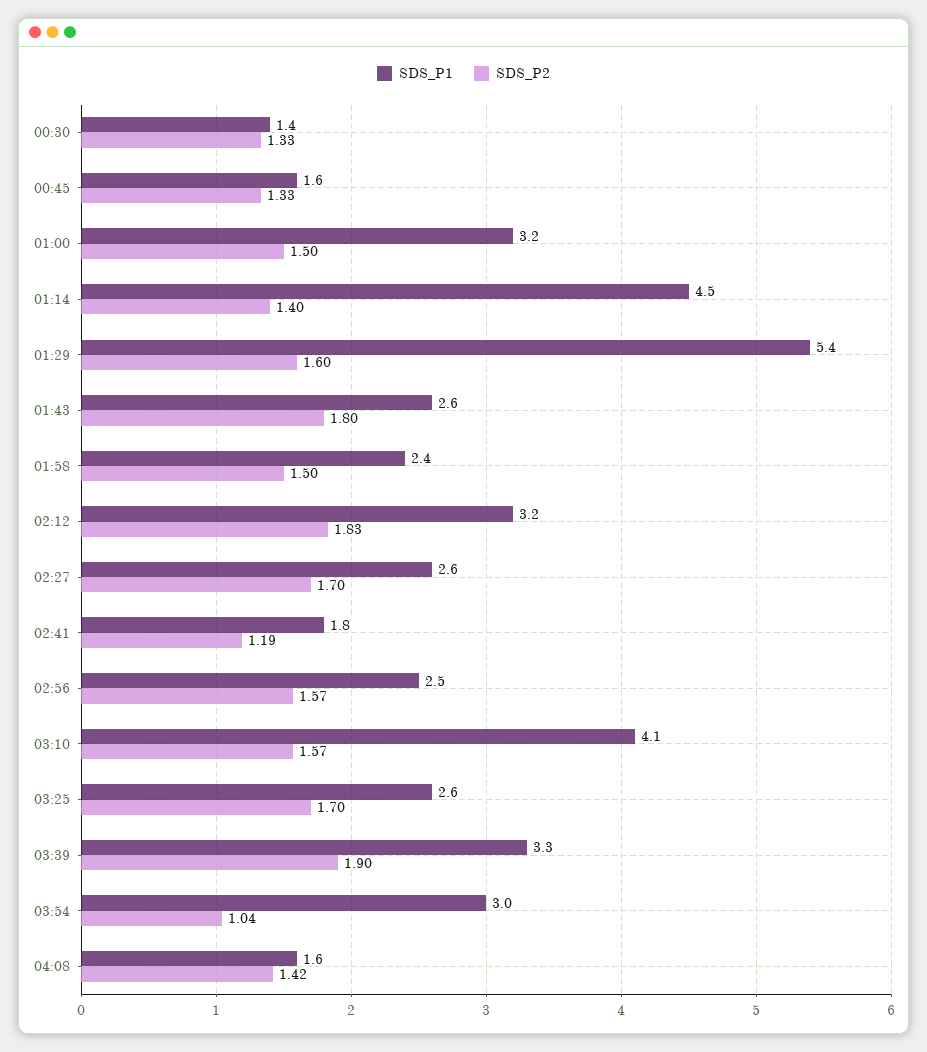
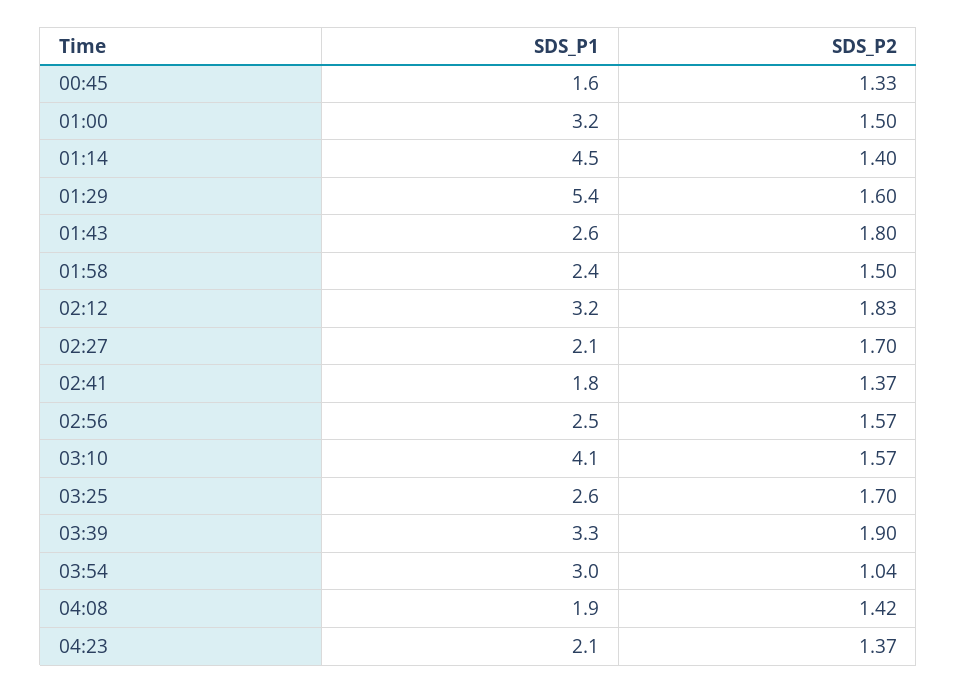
SDS_P1, 00:30: 1.4 -> none
SDS_P2, 00:30: 1.33 -> none
SDS_P1, 02:27: 2.6 -> 2.1
SDS_P2, 02:41: 1.19 -> 1.37
SDS_P1, 04:08: 1.6 -> 1.9
SDS_P1, 04:23: none -> 2.1
SDS_P2, 04:23: none -> 1.37

